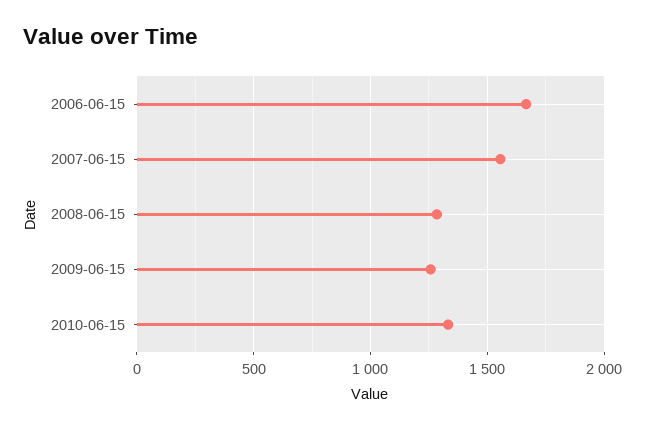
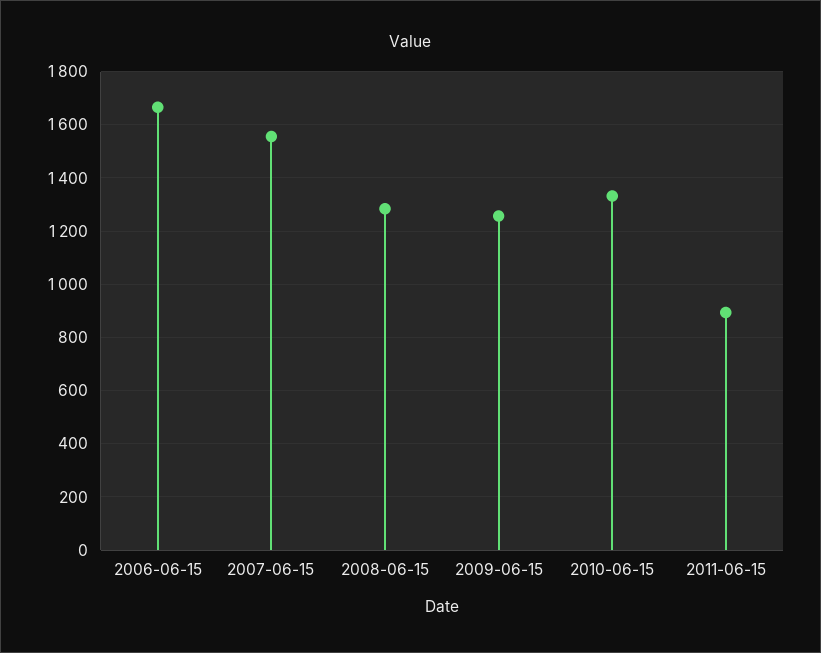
2011-06-15: none -> 900

